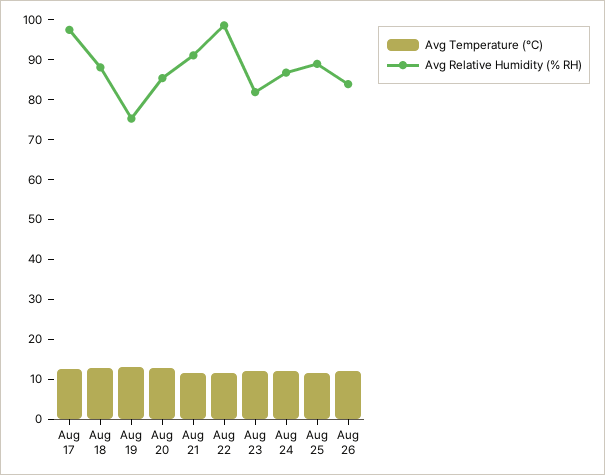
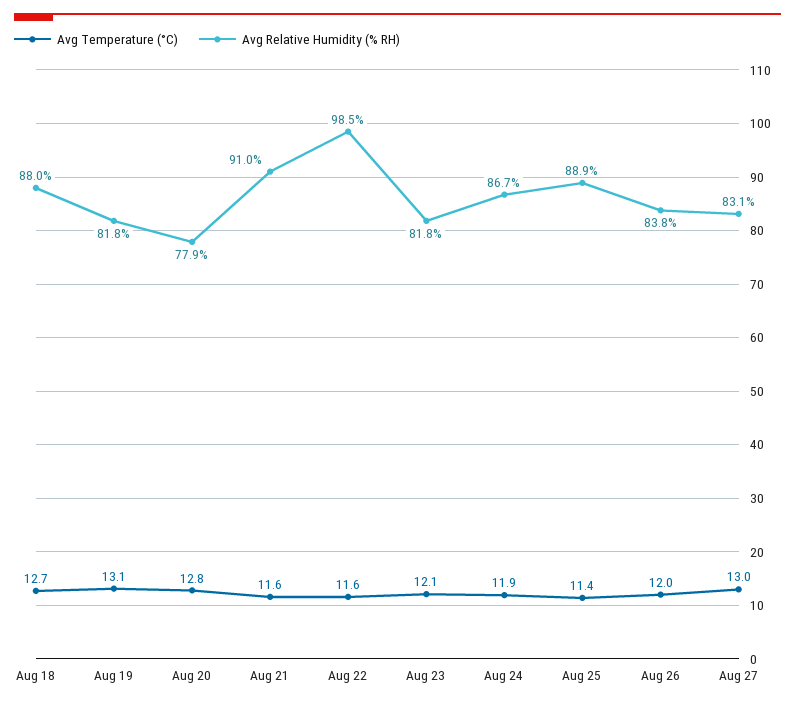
Avg Temperature (°C), Aug 17: 12.5 -> none
Avg Relative Humidity (% RH), Aug 17: 97.5 -> none
Avg Relative Humidity (% RH), Aug 19: 75 -> 81.8
Avg Relative Humidity (% RH), Aug 20: 85 -> 77.9
Avg Temperature (°C), Aug 27: none -> 13
Avg Relative Humidity (% RH), Aug 27: none -> 83.1

